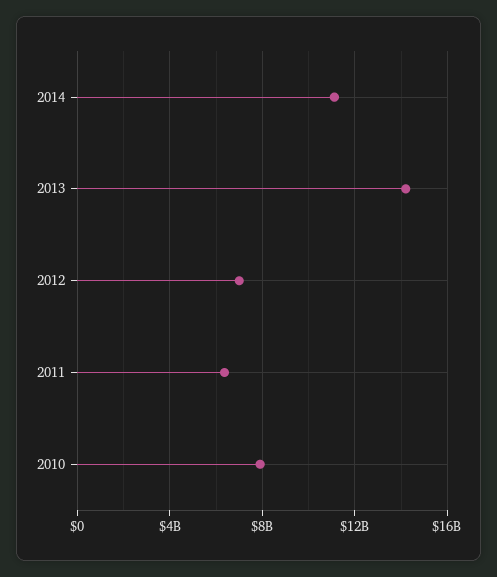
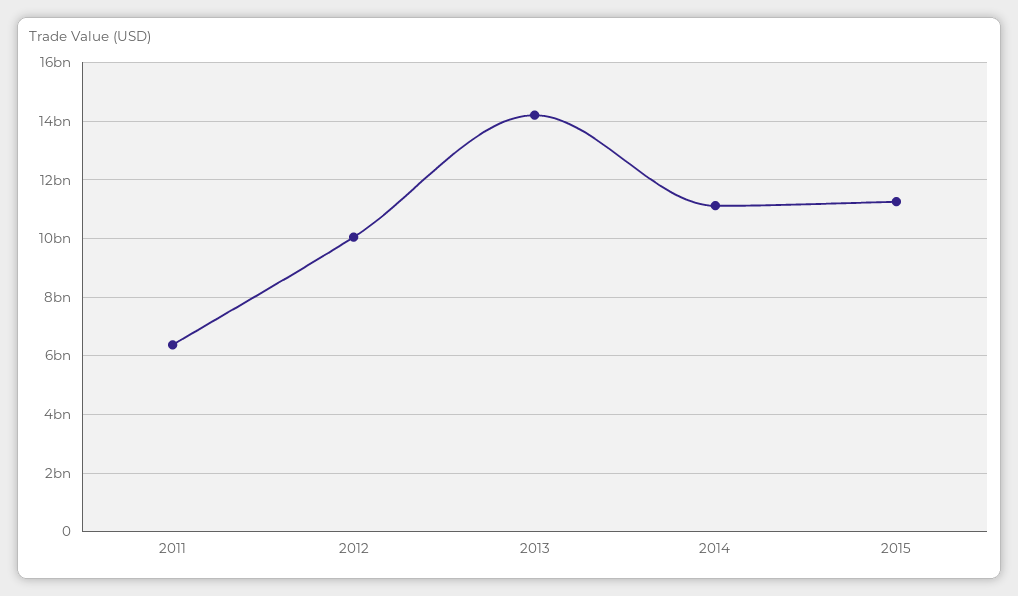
2012: 7000000000 -> 10000000000
2010: 8000000000 -> none
2015: none -> 11250000000

